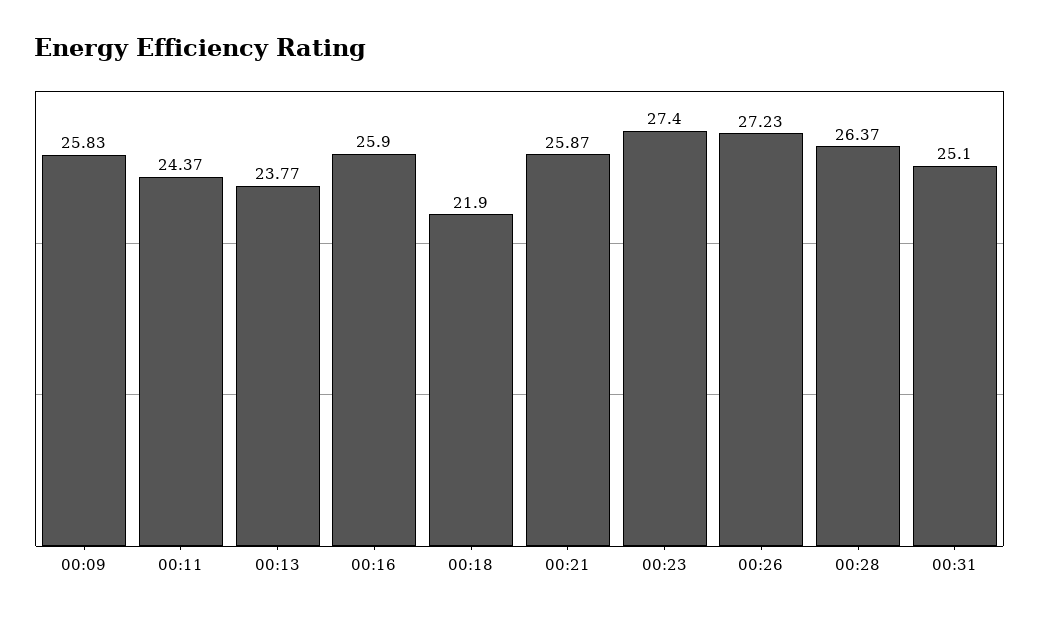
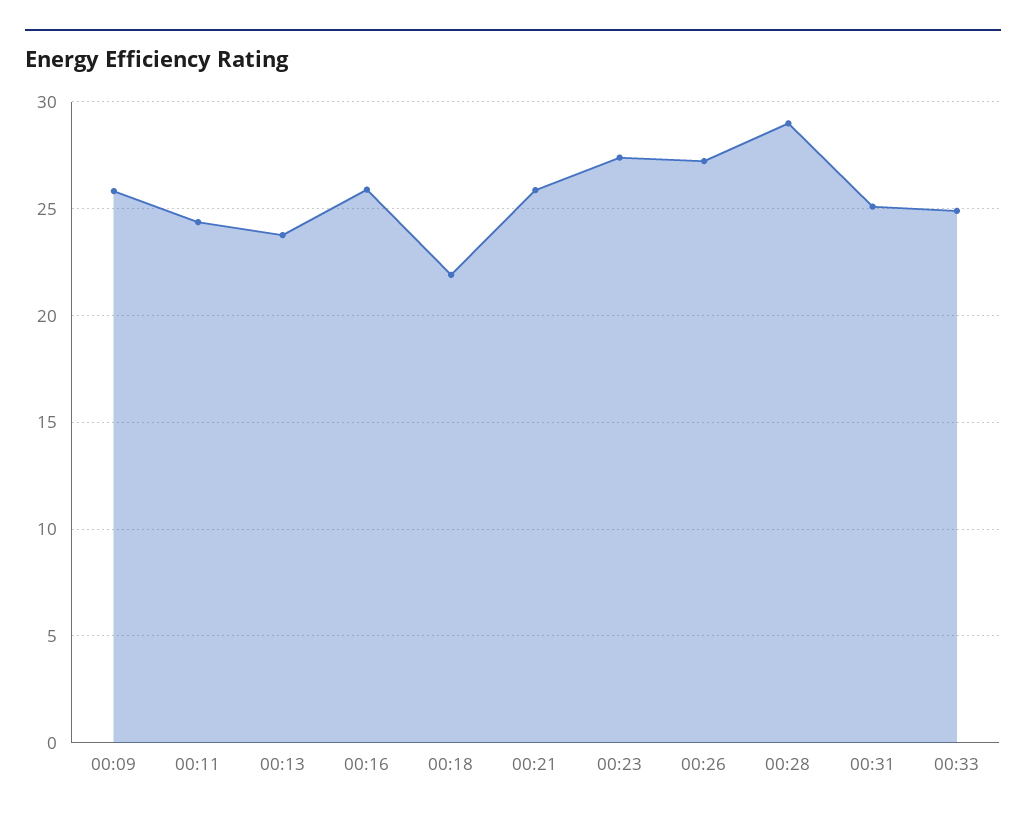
00:28: 26.37 -> 29
00:33: none -> 25

